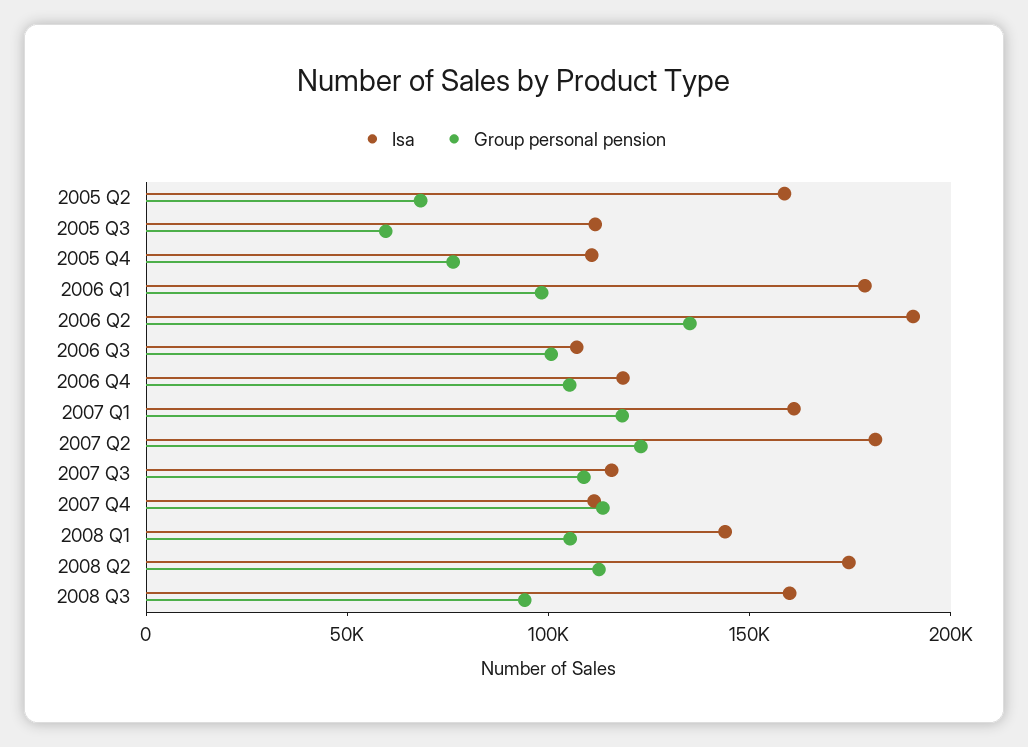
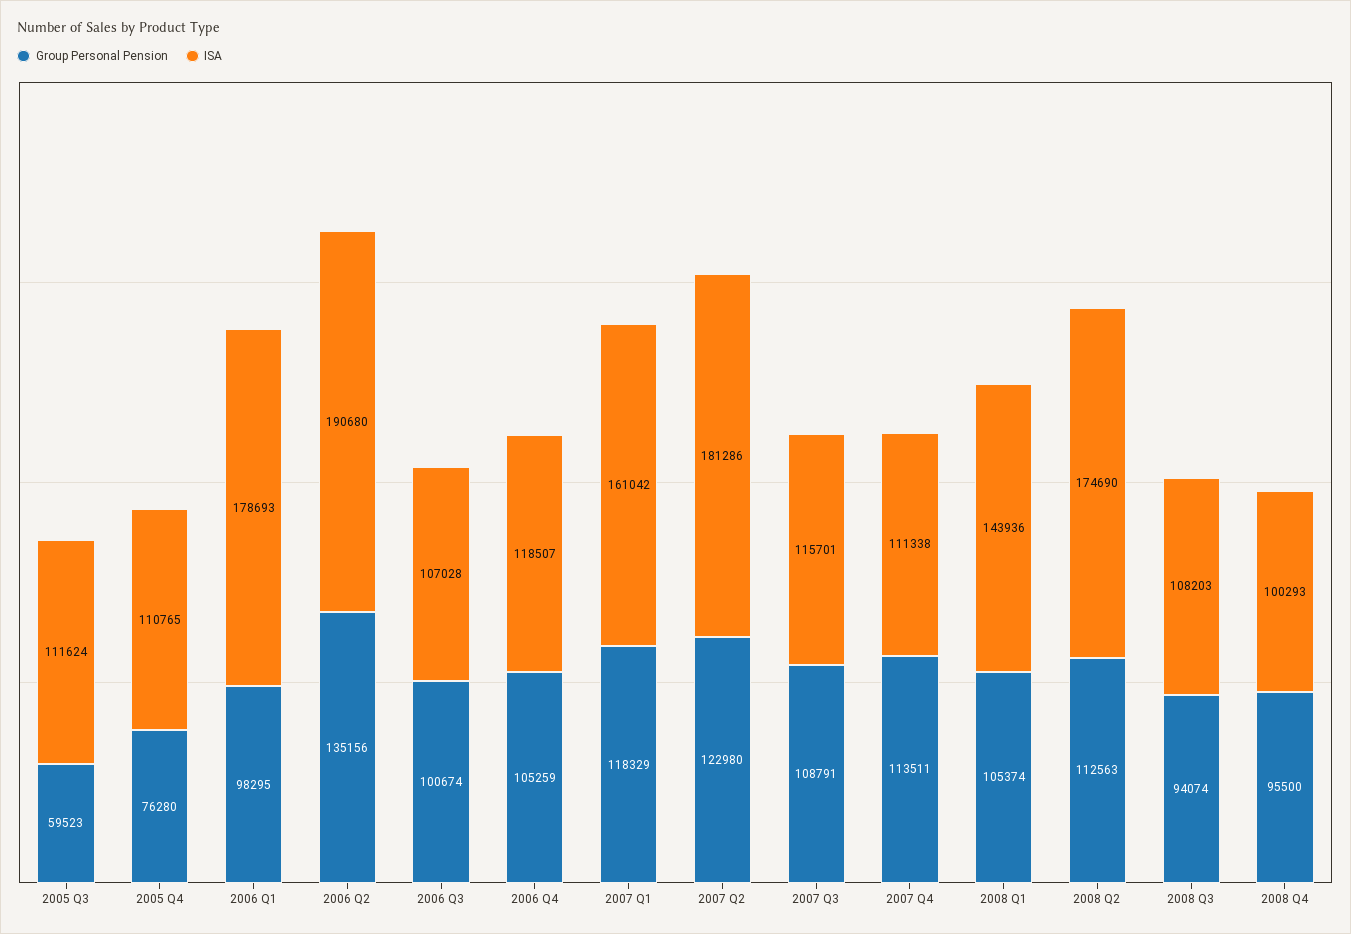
Isa, 2005 Q2: 160000 -> none
Group personal pension, 2005 Q2: 70000 -> none
Isa, 2008 Q3: 160000 -> 108203
Group personal pension, 2008 Q4: none -> 95500
Isa, 2008 Q4: none -> 100293

